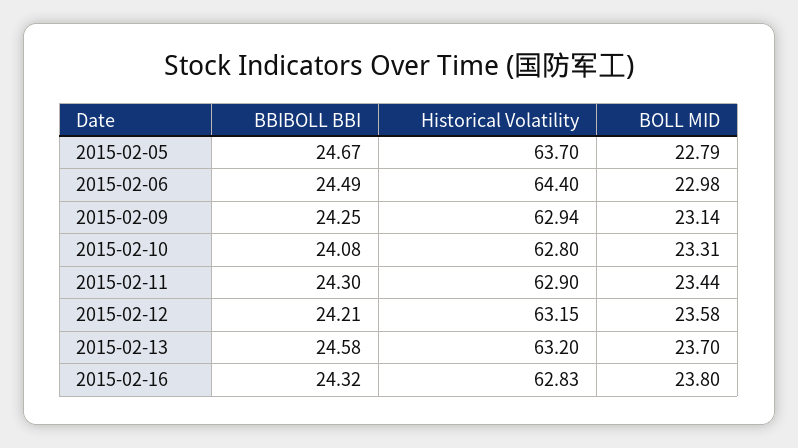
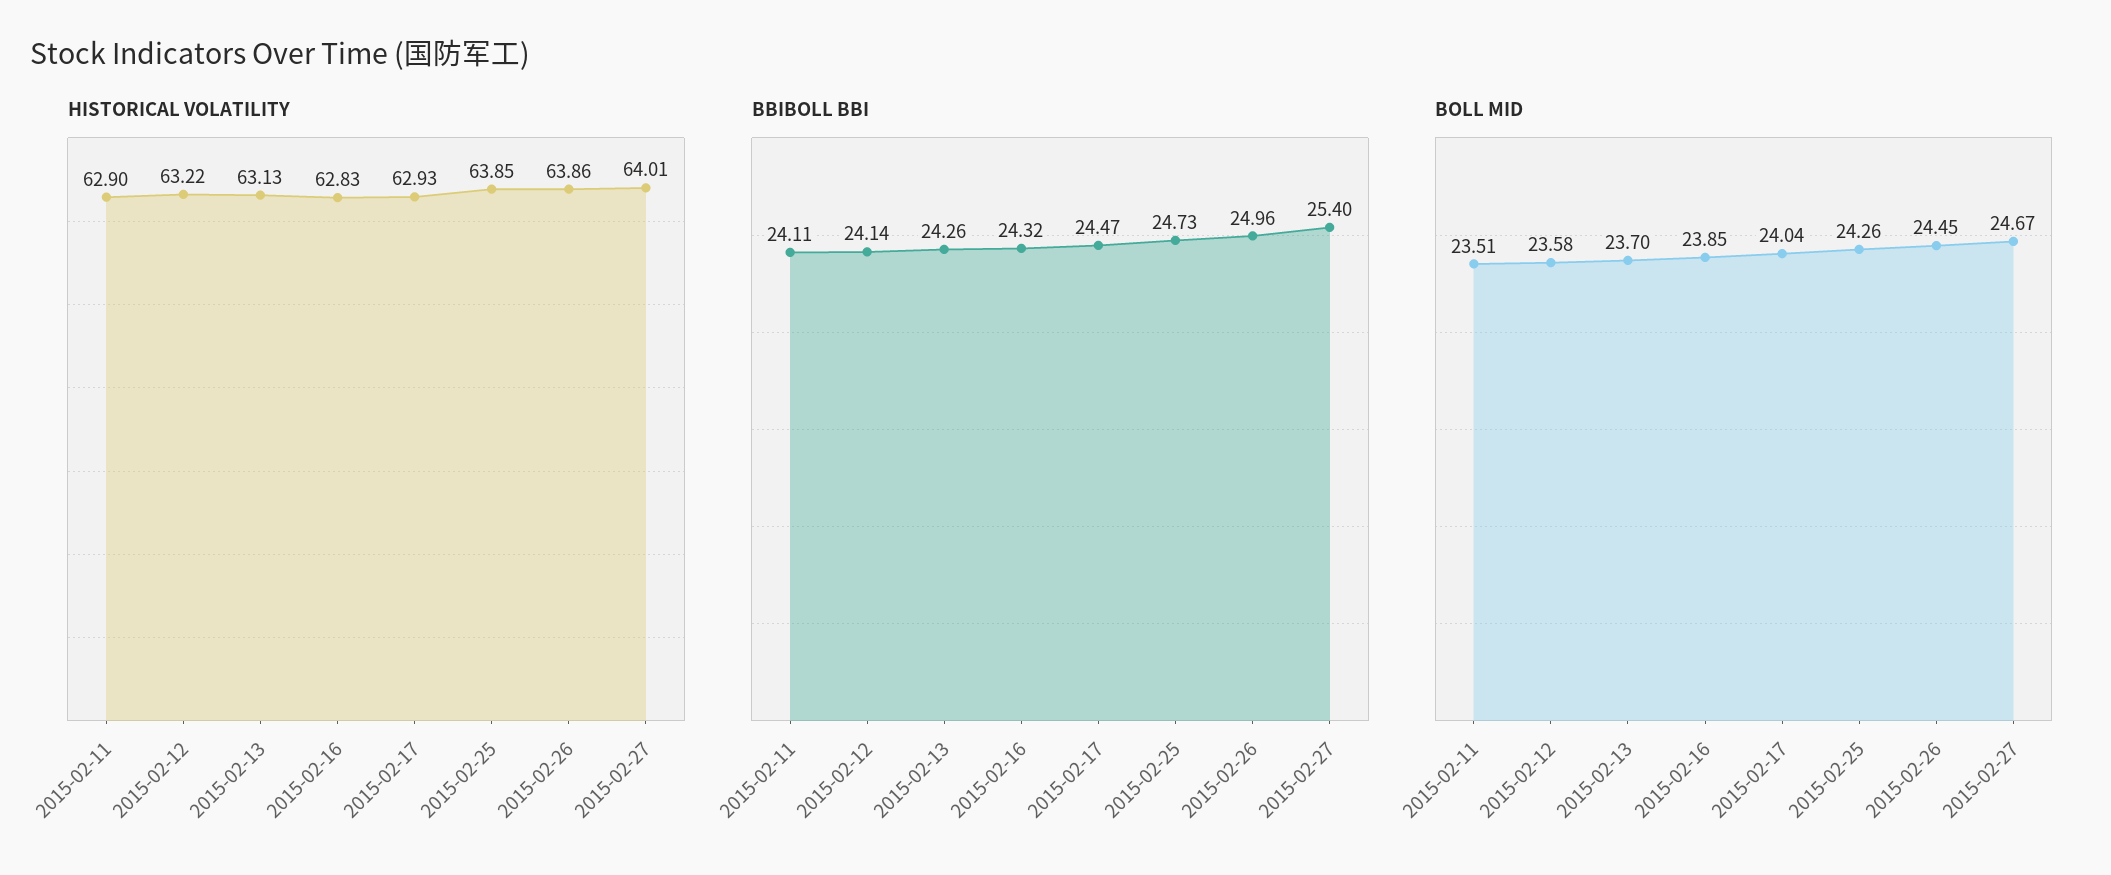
BBIBOLL BBI, 2015-02-05: 24.67 -> none
Historical Volatility, 2015-02-05: 63.7 -> none
BOLL MID, 2015-02-05: 22.79 -> none
BBIBOLL BBI, 2015-02-06: 24.49 -> none
Historical Volatility, 2015-02-06: 64.4 -> none
BOLL MID, 2015-02-06: 22.98 -> none
BBIBOLL BBI, 2015-02-09: 24.25 -> none
Historical Volatility, 2015-02-09: 62.94 -> none
BOLL MID, 2015-02-09: 23.14 -> none
BBIBOLL BBI, 2015-02-10: 24.08 -> none
Historical Volatility, 2015-02-10: 62.8 -> none
BOLL MID, 2015-02-10: 23.31 -> none
BBIBOLL BBI, 2015-02-11: 24.3 -> 24.11
BOLL MID, 2015-02-11: 23.44 -> 23.51
BBIBOLL BBI, 2015-02-12: 24.21 -> 24.14
Historical Volatility, 2015-02-12: 63.15 -> 63.22
BBIBOLL BBI, 2015-02-13: 24.58 -> 24.26
Historical Volatility, 2015-02-13: 63.2 -> 63.13
BOLL MID, 2015-02-16: 23.8 -> 23.85
Historical Volatility, 2015-02-17: none -> 62.93
Historical Volatility, 2015-02-25: none -> 63.85
Historical Volatility, 2015-02-26: none -> 63.86
Historical Volatility, 2015-02-27: none -> 64.01
BBIBOLL BBI, 2015-02-17: none -> 24.47
BBIBOLL BBI, 2015-02-25: none -> 24.73
BBIBOLL BBI, 2015-02-26: none -> 24.96
BBIBOLL BBI, 2015-02-27: none -> 25.4
BOLL MID, 2015-02-17: none -> 24.04
BOLL MID, 2015-02-25: none -> 24.26
BOLL MID, 2015-02-26: none -> 24.45
BOLL MID, 2015-02-27: none -> 24.67

